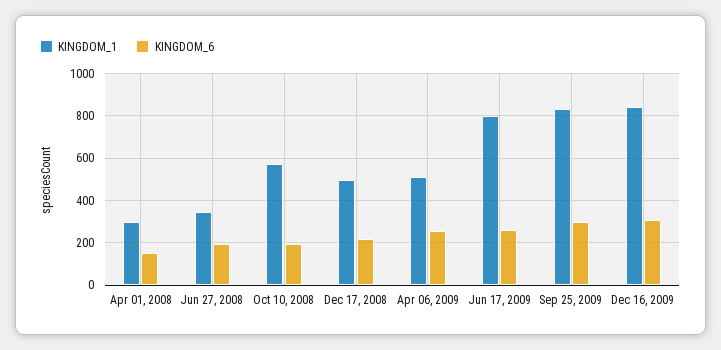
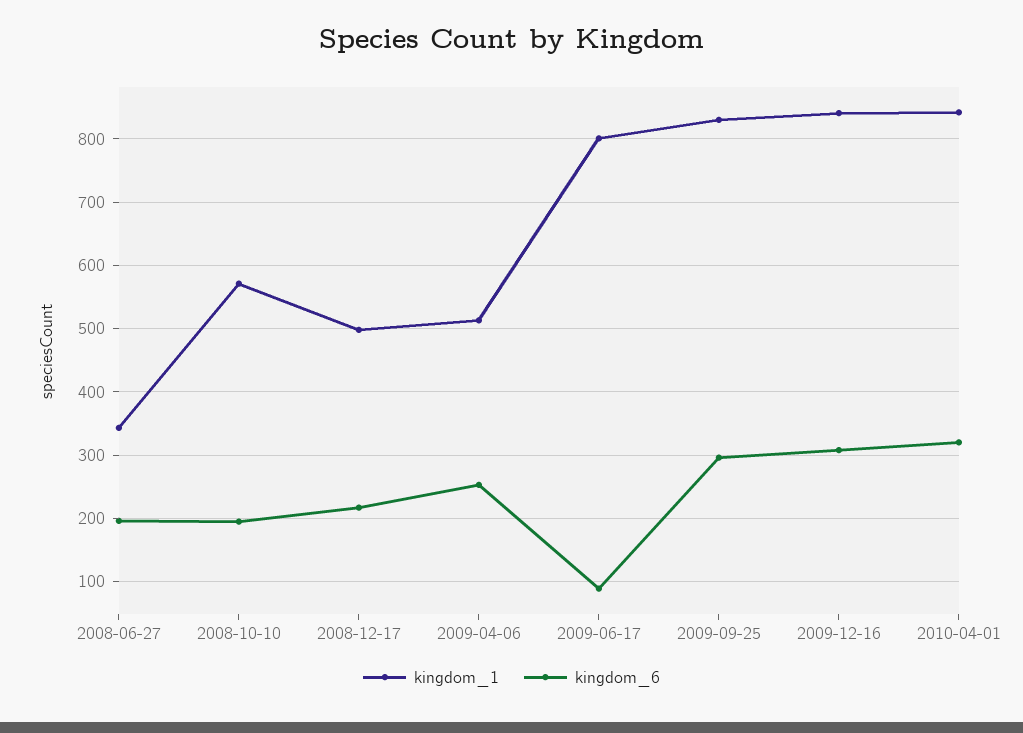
KINGDOM_1, Apr 01, 2008: 300 -> none
KINGDOM_6, Apr 01, 2008: 150 -> none
KINGDOM_6, Jun 17, 2009: 250 -> 90
KINGDOM_1, 2010-04-01: none -> 840
KINGDOM_6, 2010-04-01: none -> 320

